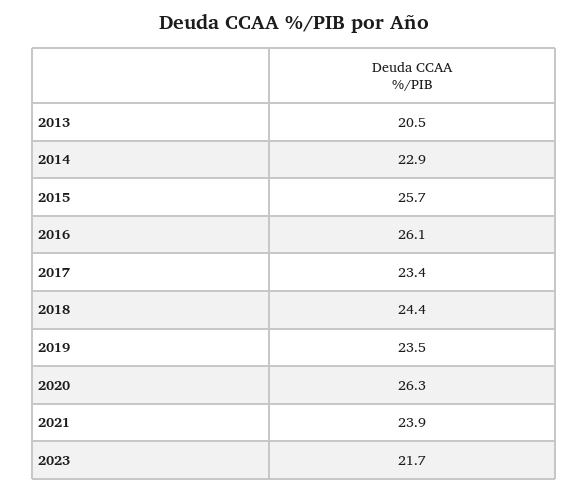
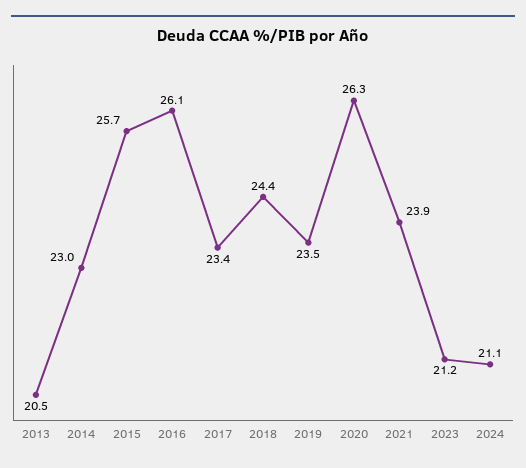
2014: 22.9 -> 23
2023: 21.7 -> 21.2
2024: none -> 21.1

